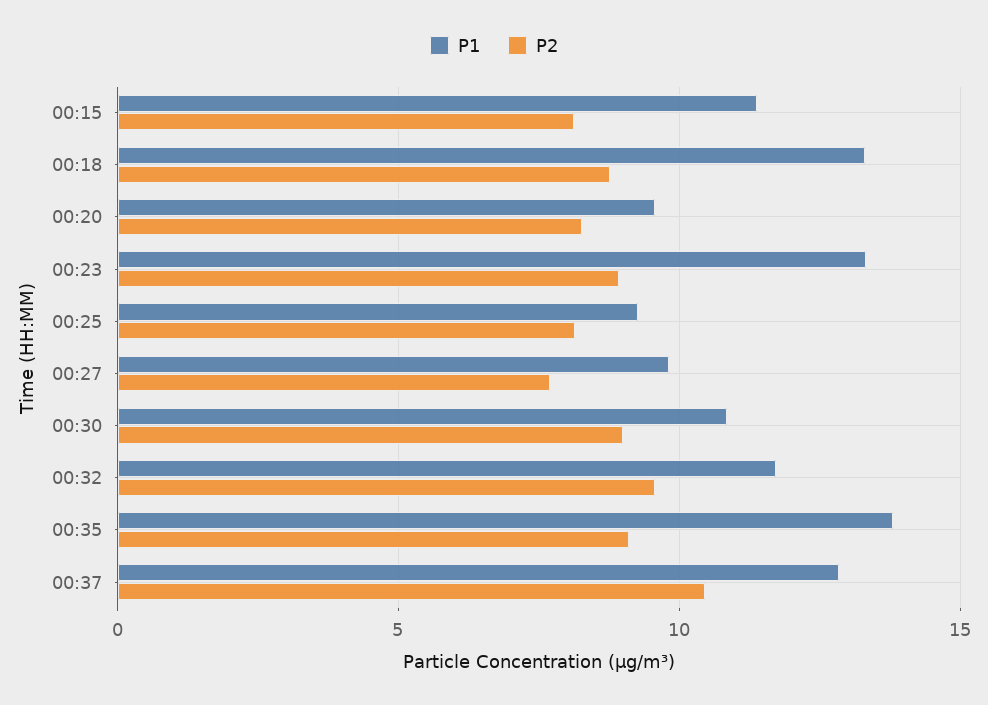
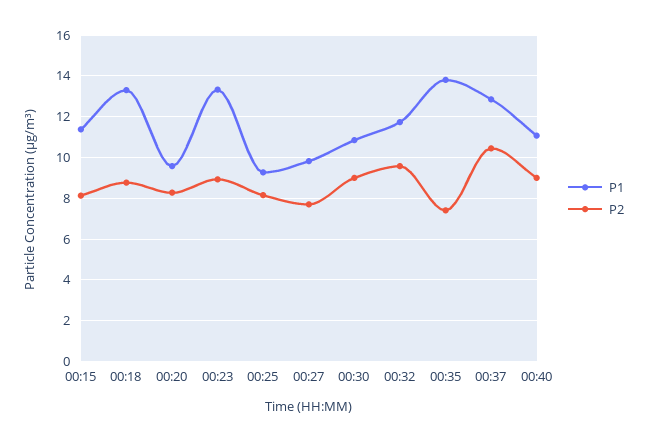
P2, 00:35: 9 -> 7.5
P1, 00:40: none -> 11
P2, 00:40: none -> 9

